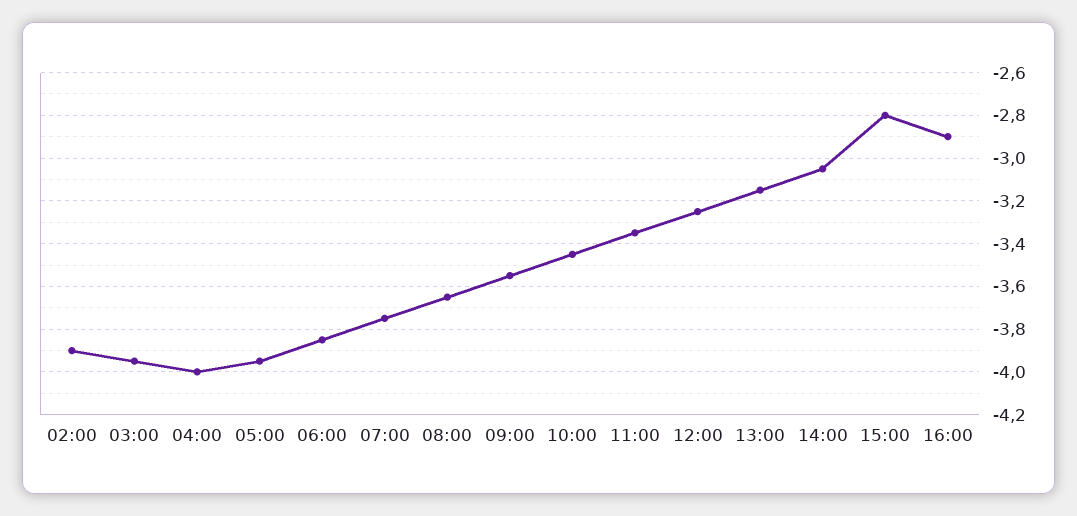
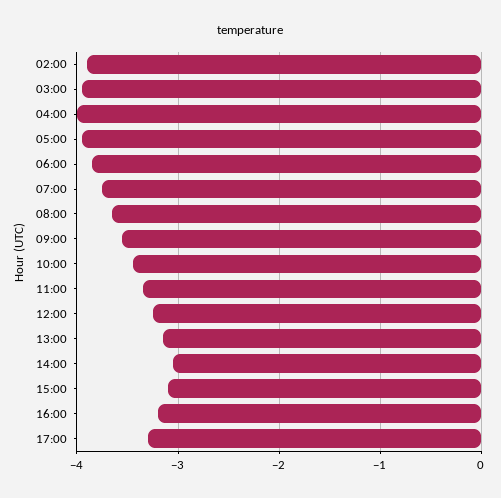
15:00: -2.8 -> -3.1
16:00: -2.9 -> -3.2
17:00: none -> -3.3

